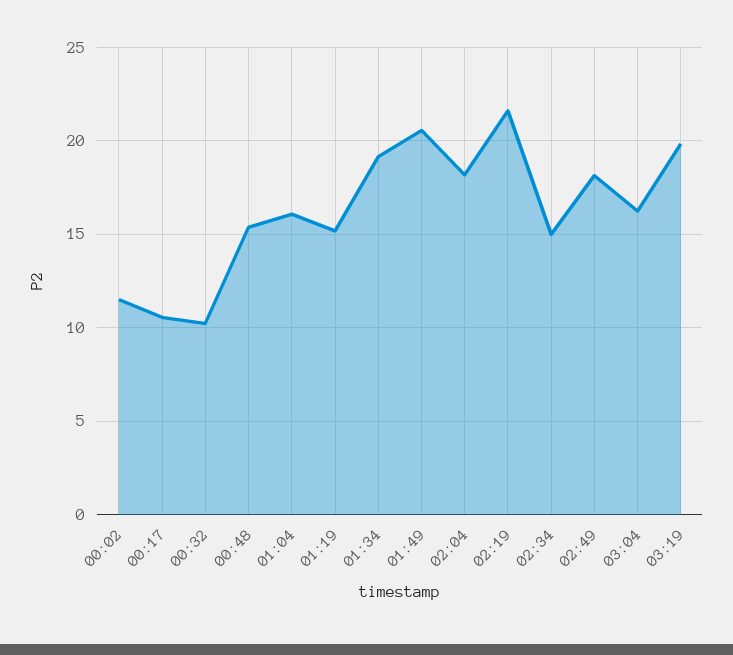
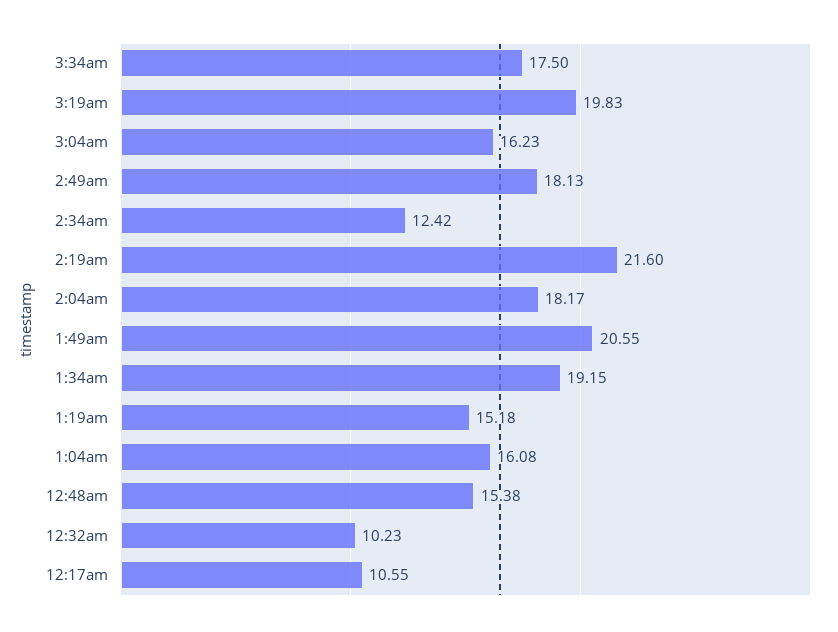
00:02: 11.5 -> none
02:34: 15 -> 12.42
3:34am: none -> 17.5

